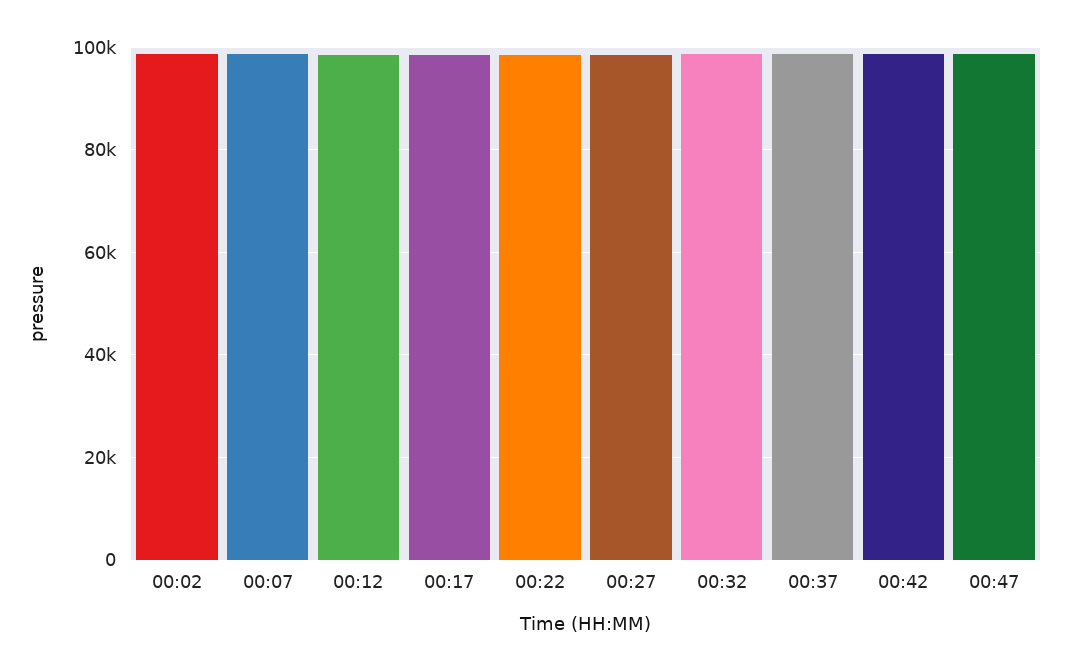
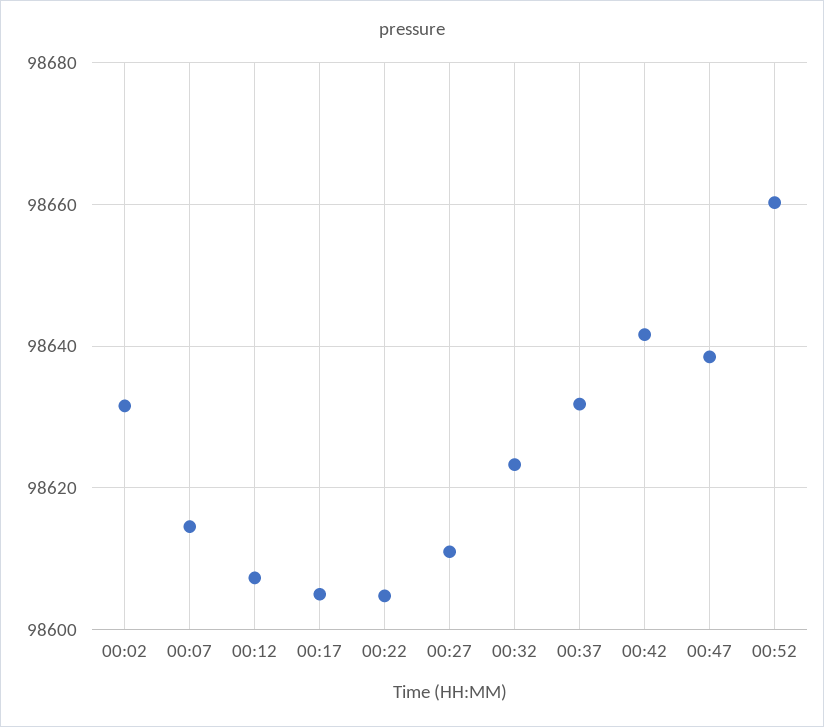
00:52: none -> 98660

